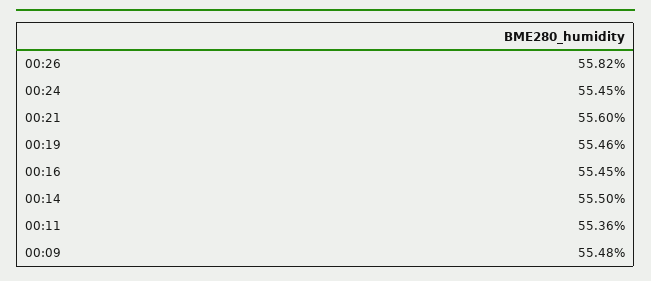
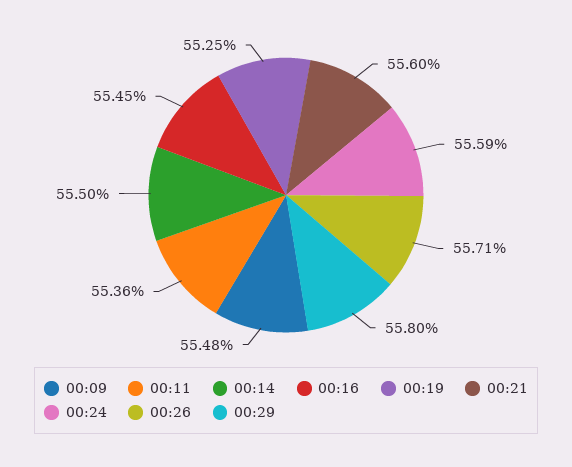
00:26: 55.82 -> 55.71
00:24: 55.45 -> 55.59
00:19: 55.46 -> 55.25
00:29: none -> 55.8

